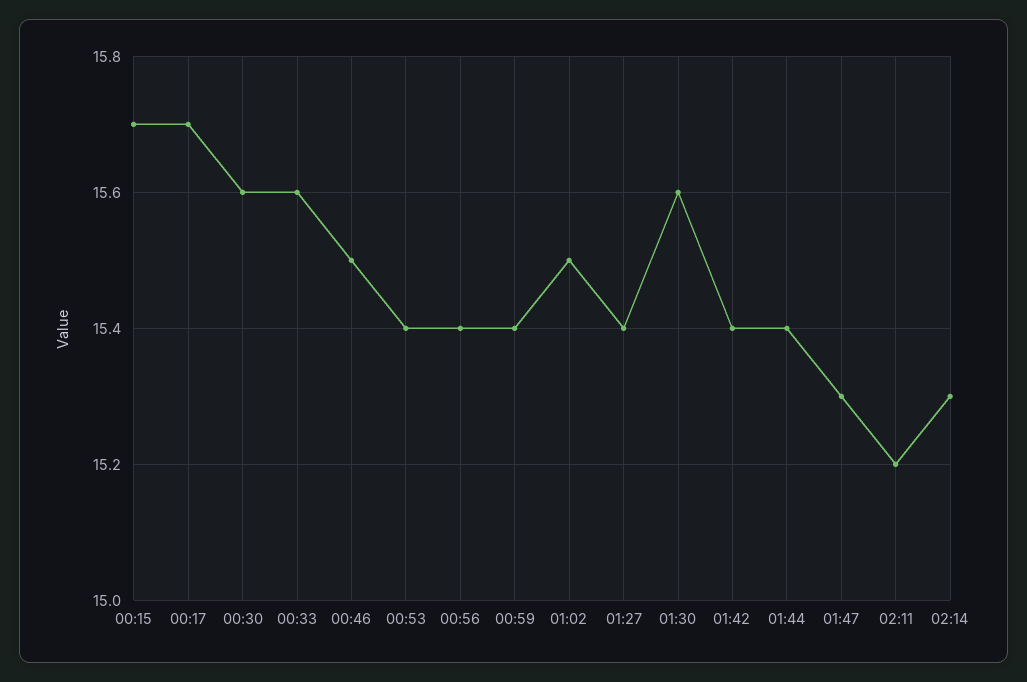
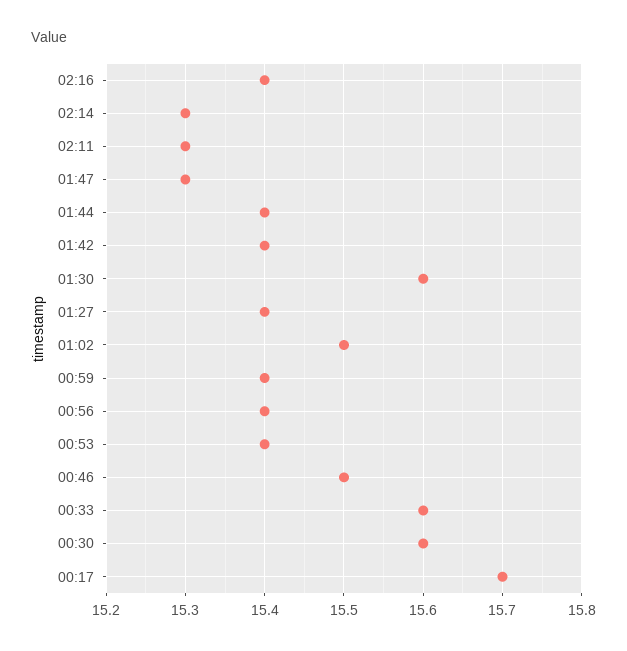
00:15: 15.7 -> none
02:11: 15.2 -> 15.3
02:16: none -> 15.4

